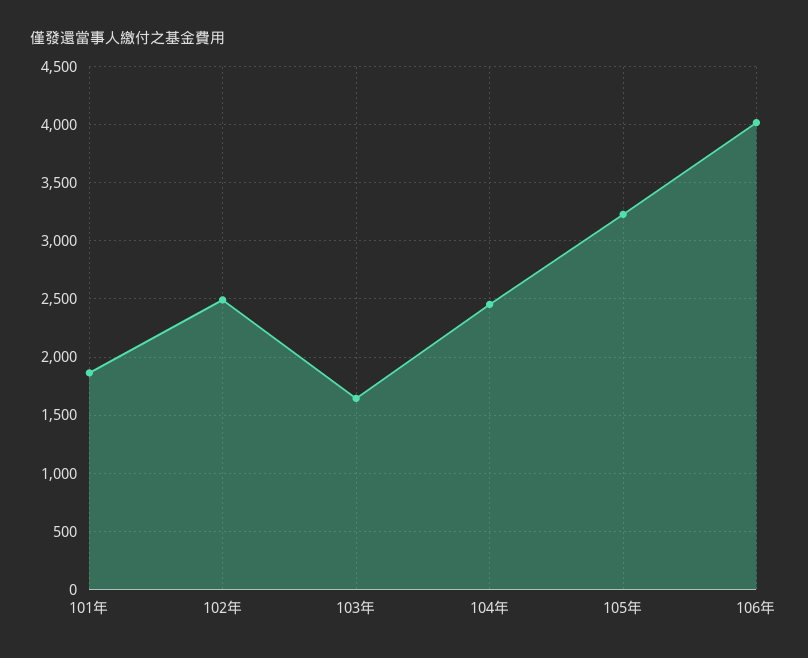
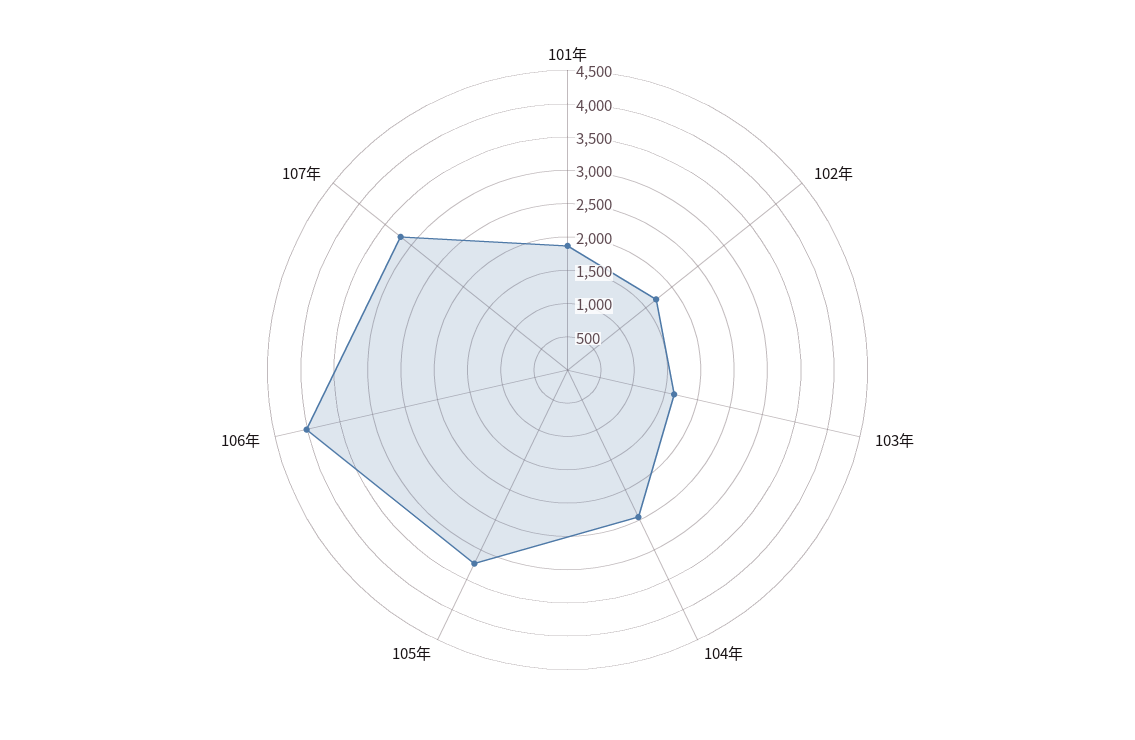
102年: 2500 -> 1750
107年: none -> 3250

